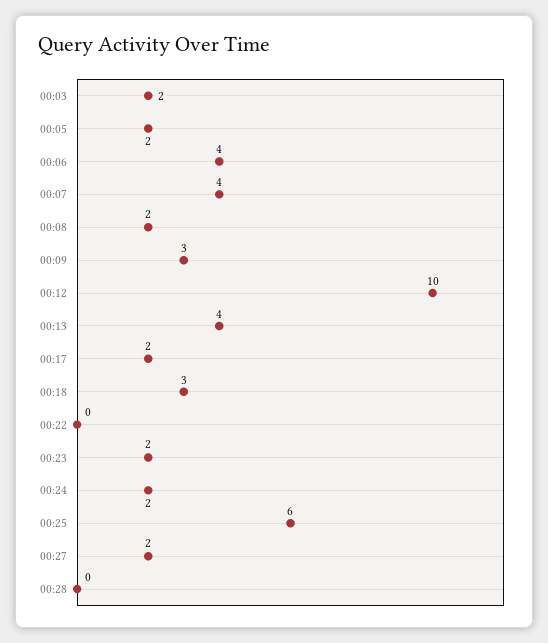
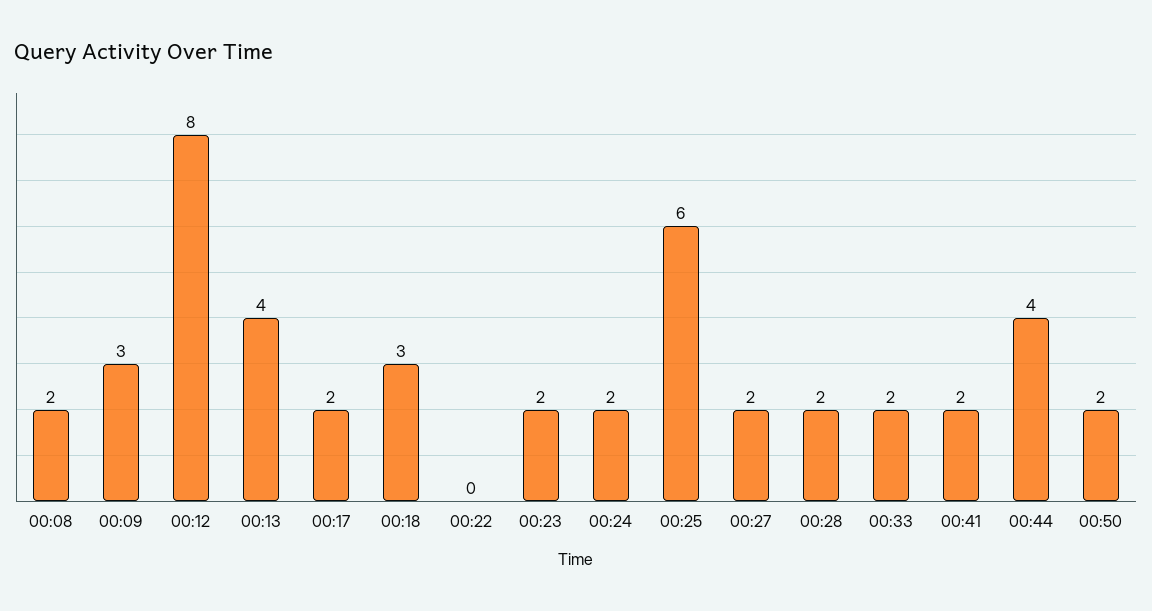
00:03: 2 -> none
00:05: 2 -> none
00:06: 4 -> none
00:07: 4 -> none
00:12: 10 -> 8
00:28: 0 -> 2
00:33: none -> 2
00:41: none -> 2
00:44: none -> 4
00:50: none -> 2

